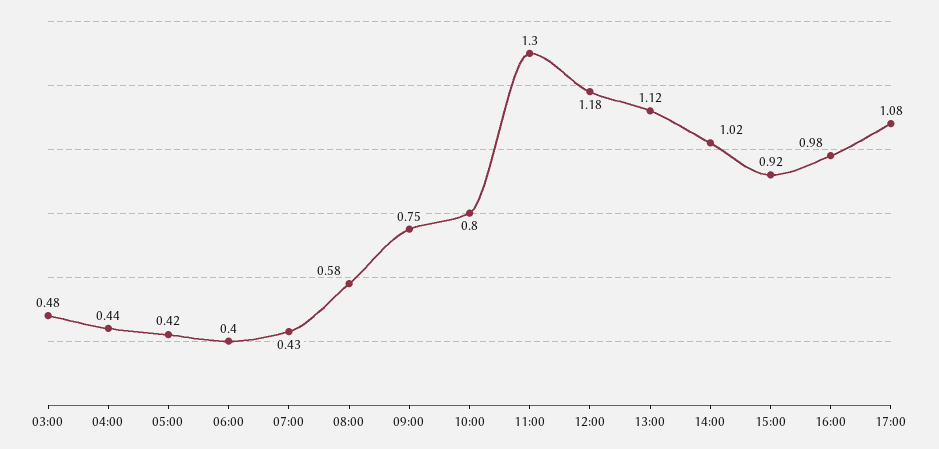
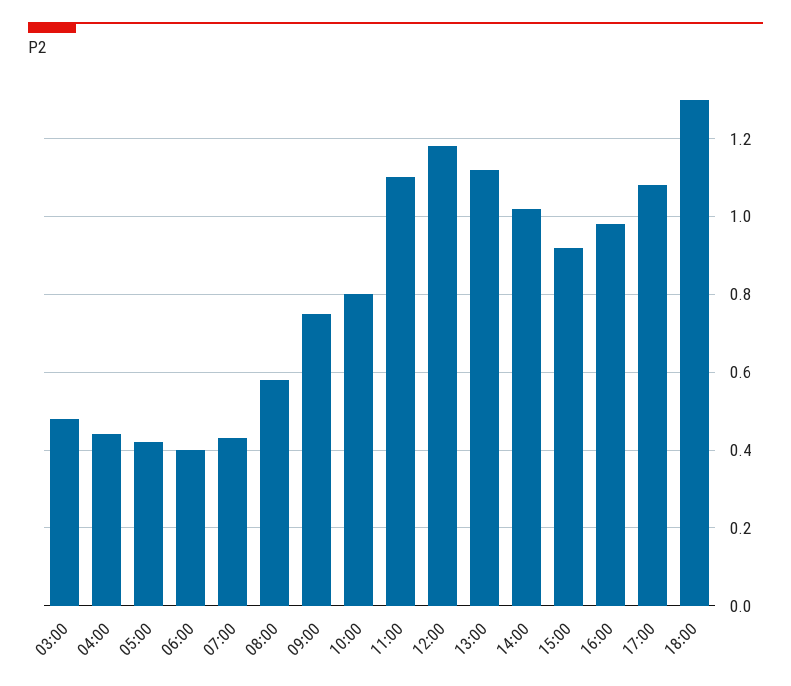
11:00: 1.3 -> 1.1
18:00: none -> 1.3

